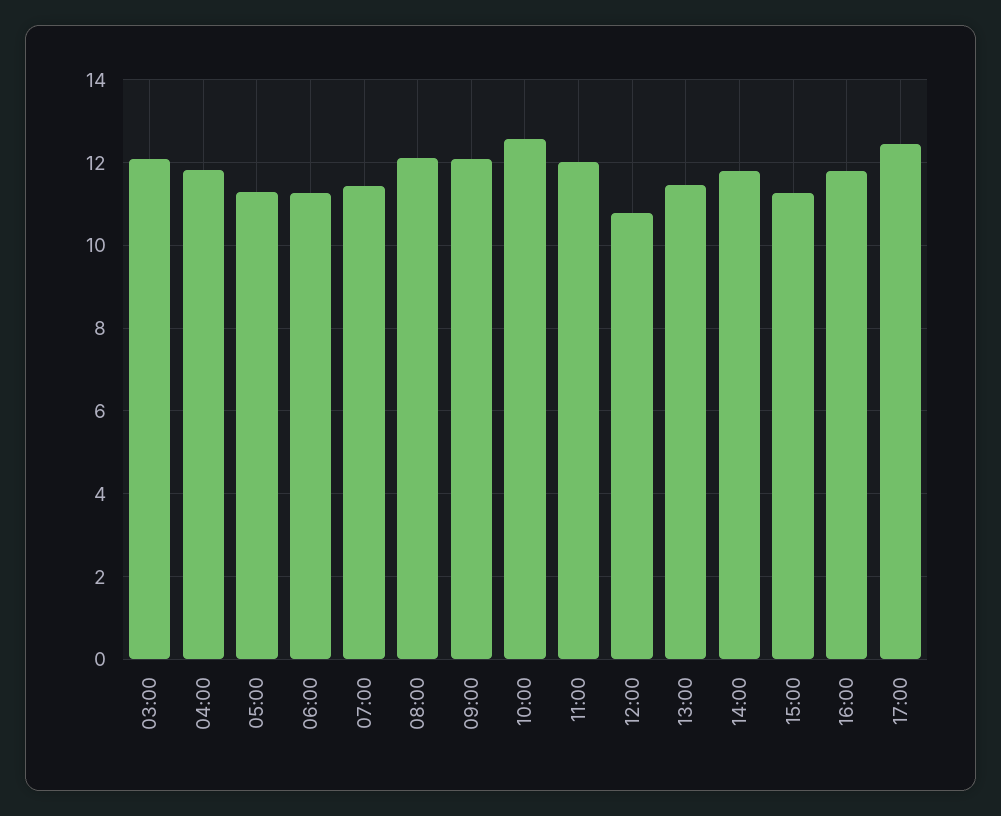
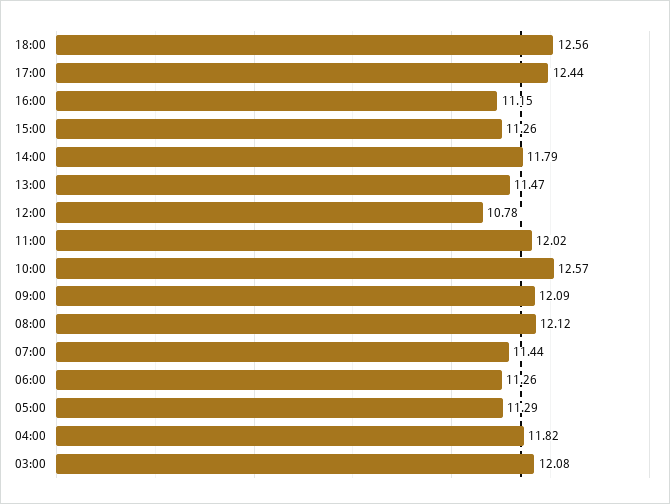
16:00: 11.8 -> 11.15
18:00: none -> 12.56

